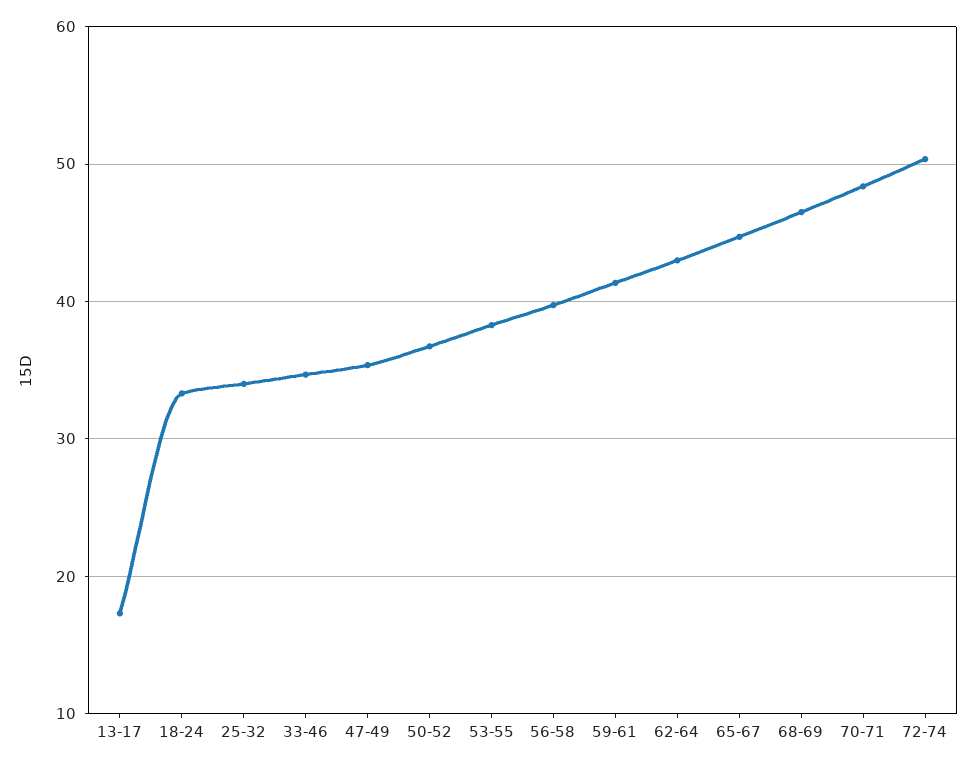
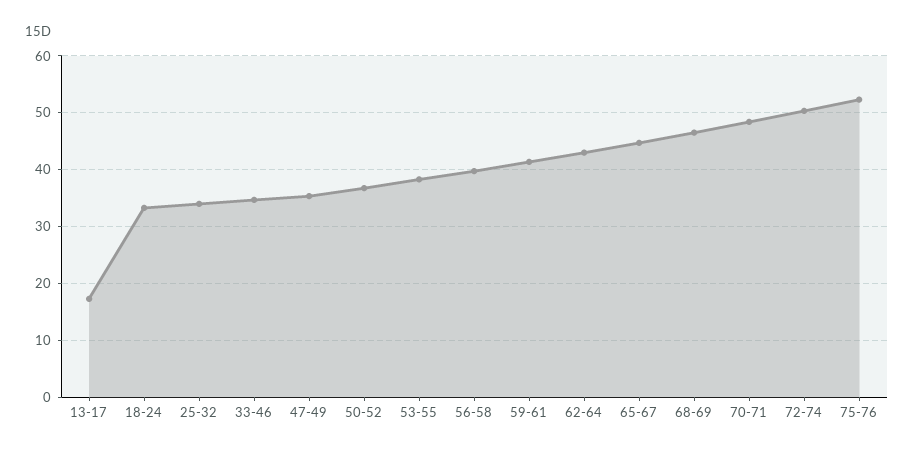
75-76: none -> 52

